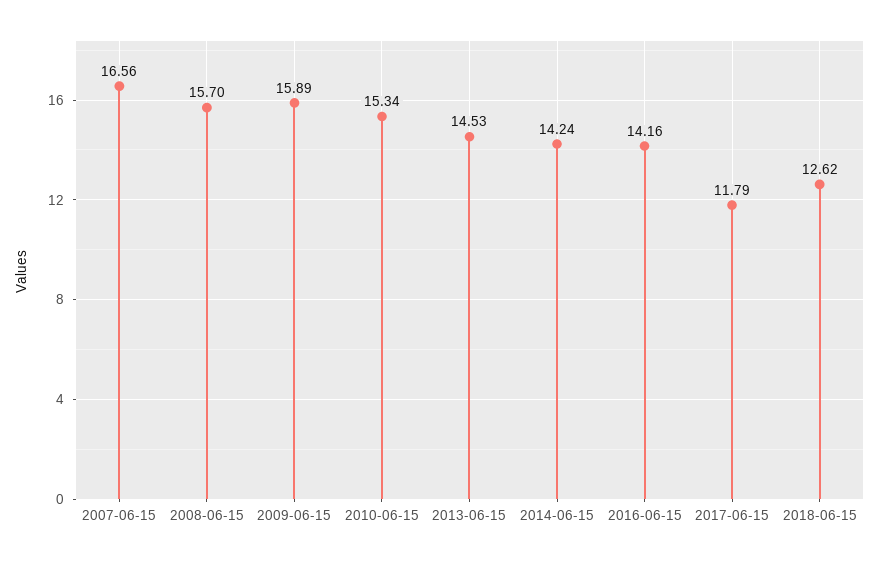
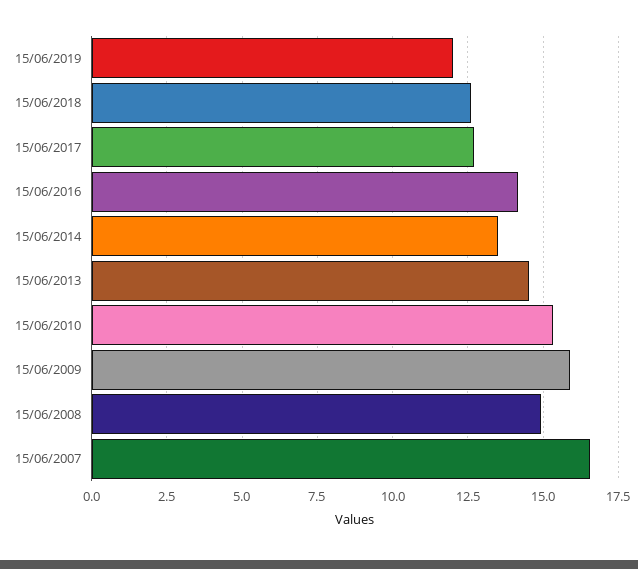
2008-06-15: 15.7 -> 15
2014-06-15: 14.24 -> 13.5
2017-06-15: 11.79 -> 12.75
15/06/2019: none -> 12

